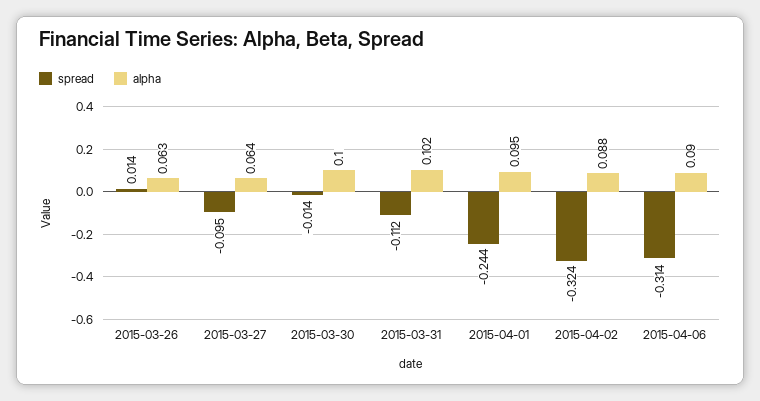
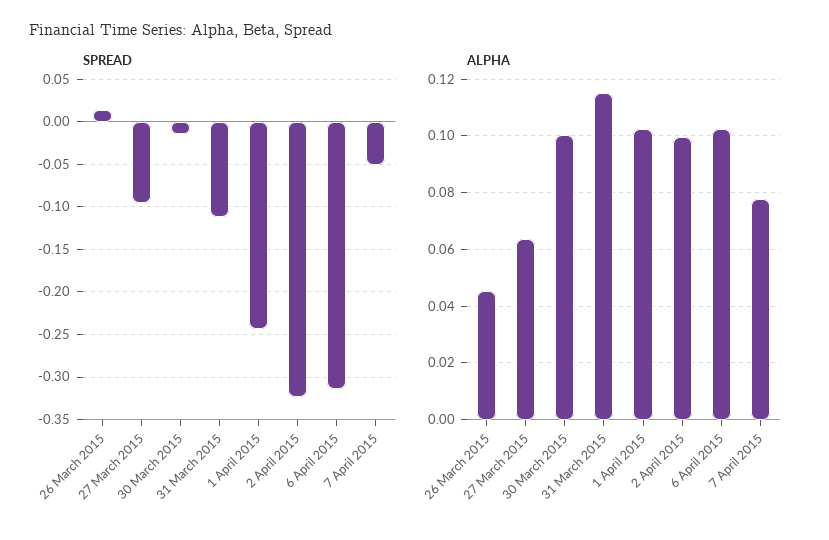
alpha, 2015-03-26: 0.063 -> 0.045
alpha, 2015-03-31: 0.102 -> 0.115
alpha, 2015-04-01: 0.095 -> 0.1025
alpha, 2015-04-02: 0.088 -> 0.1
alpha, 2015-04-06: 0.09 -> 0.1025
spread, 7 April 2015: none -> -0.05
alpha, 7 April 2015: none -> 0.0775

